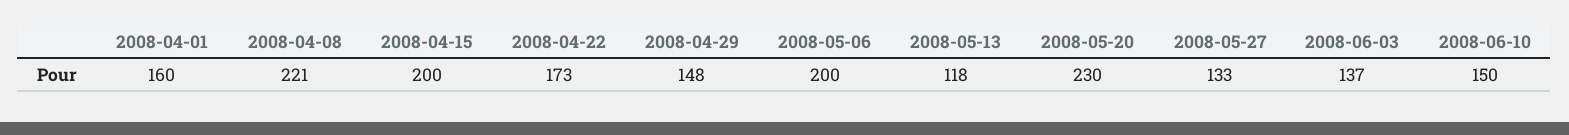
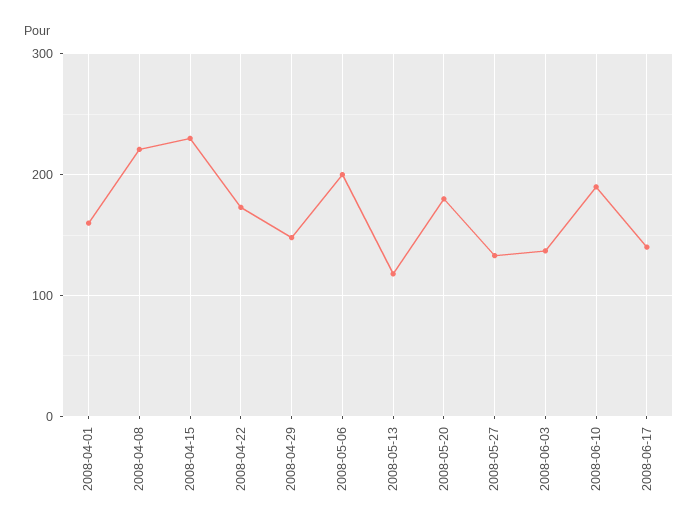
2008-04-15: 200 -> 230
2008-05-20: 230 -> 180
2008-06-10: 150 -> 190
2008-06-17: none -> 140

